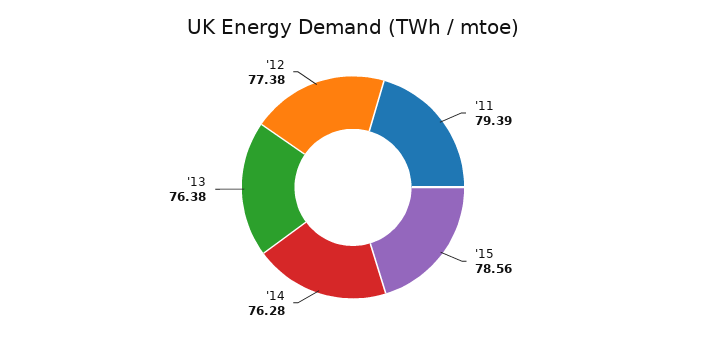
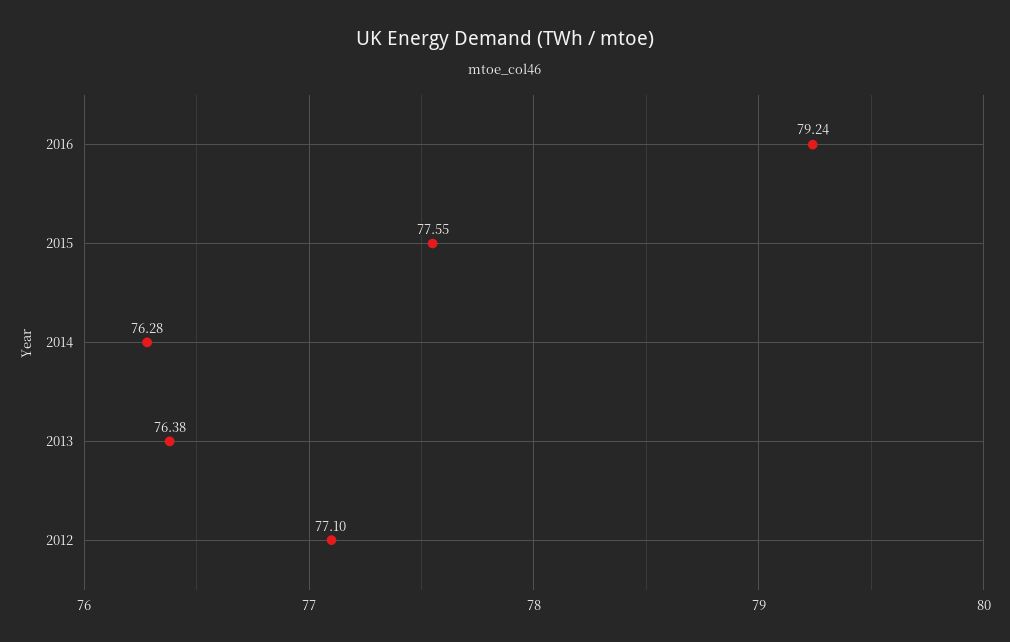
'11: 79.39 -> none
'15: 78.56 -> 77.55
'12: 77.38 -> 77.1
2016: none -> 79.24

